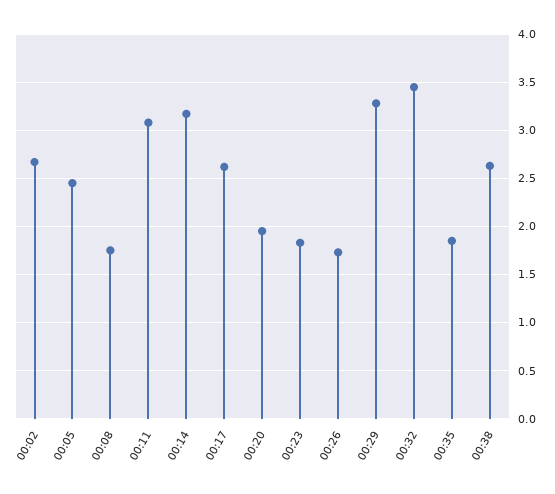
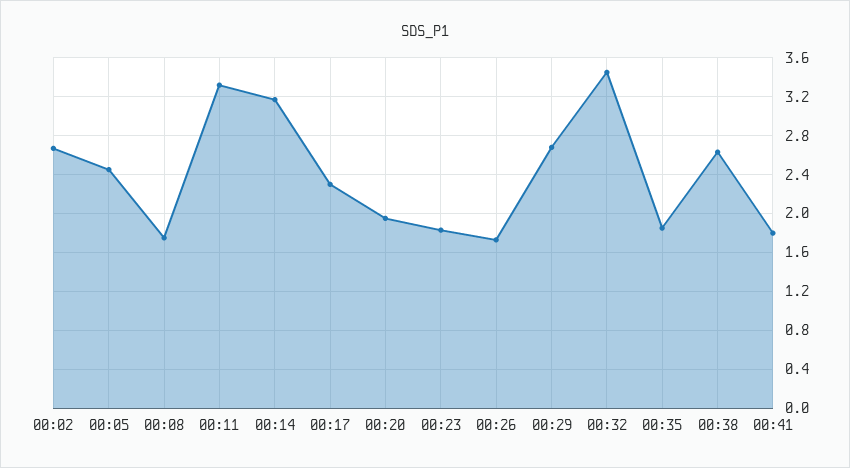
00:11: 3.1 -> 3.3
00:17: 2.6 -> 2.3
00:29: 3.3 -> 2.7
00:41: none -> 1.8

